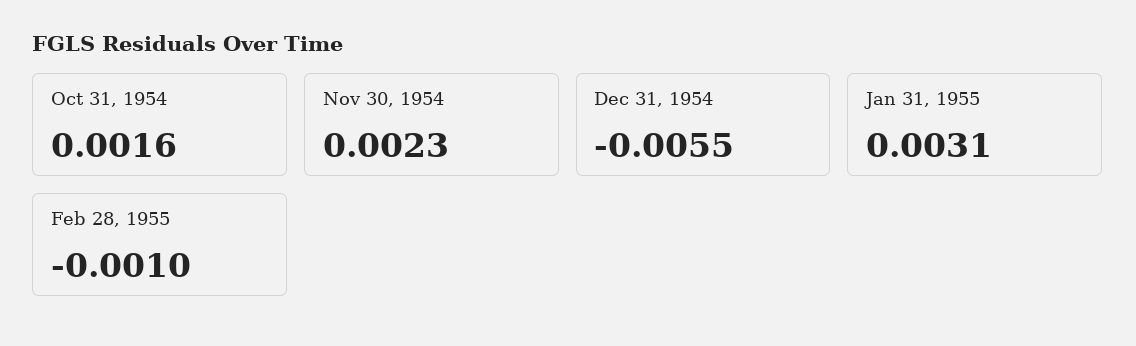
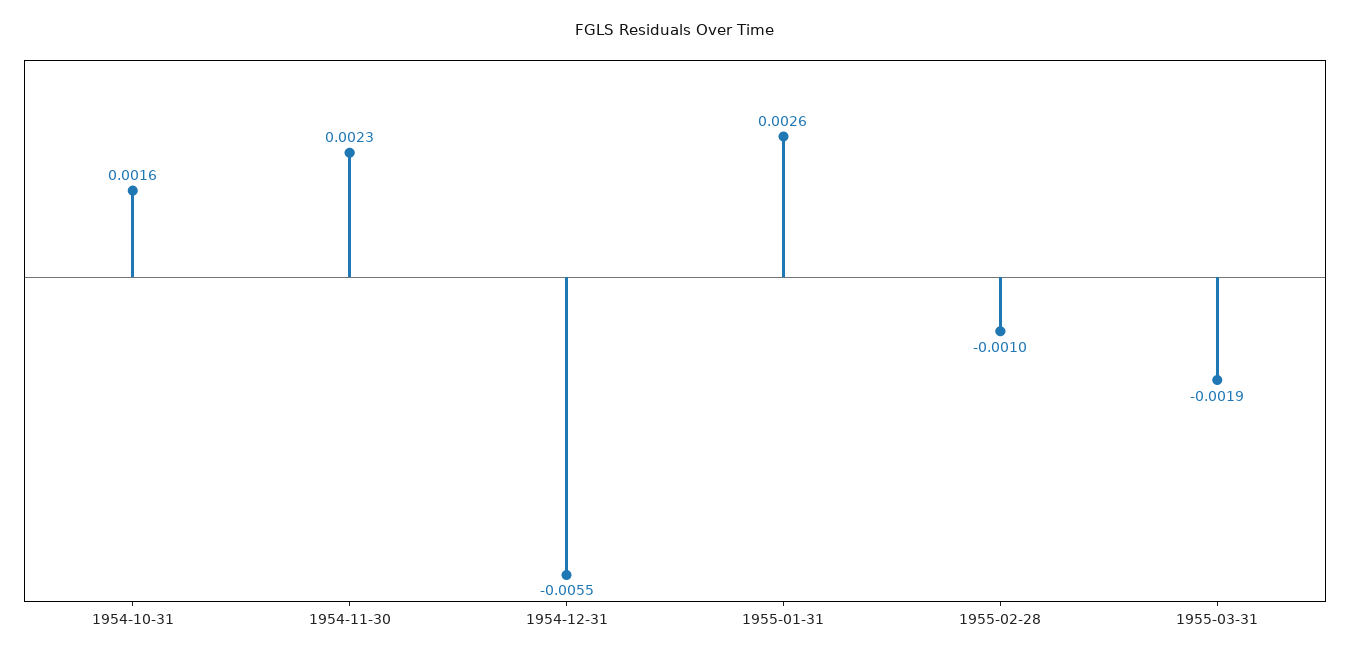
Jan 31, 1955: 0.0031 -> 0.0026
1955-03-31: none -> -0.0019

